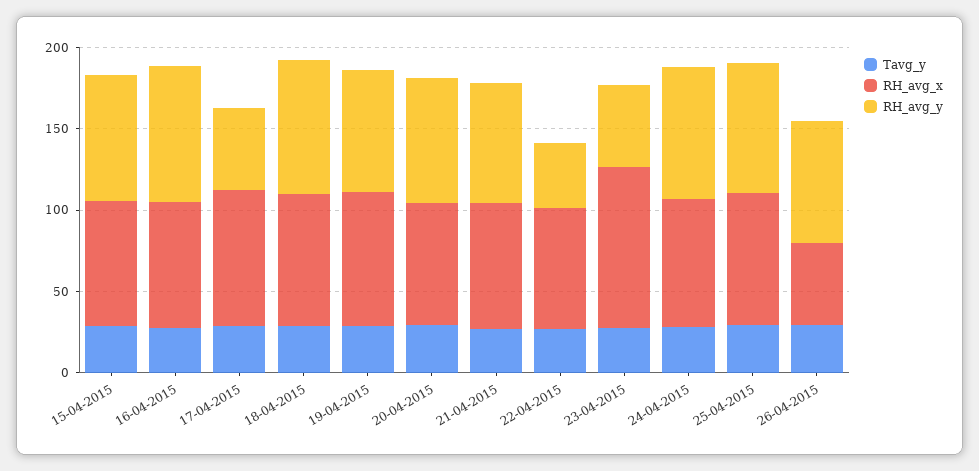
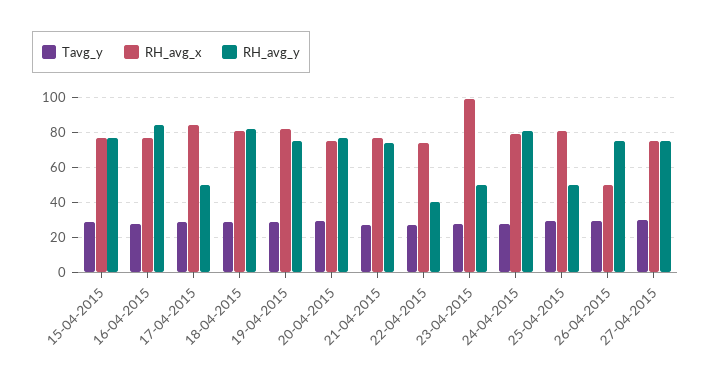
RH_avg_y, 25-04-2015: 80 -> 50
Tavg_y, 27-04-2015: none -> 30
RH_avg_x, 27-04-2015: none -> 75
RH_avg_y, 27-04-2015: none -> 75

